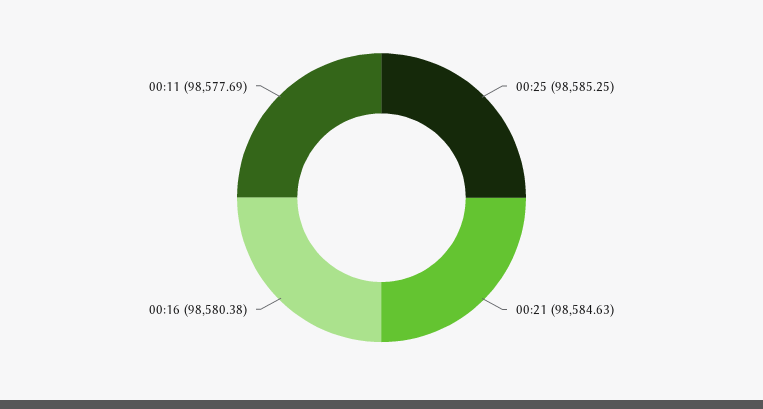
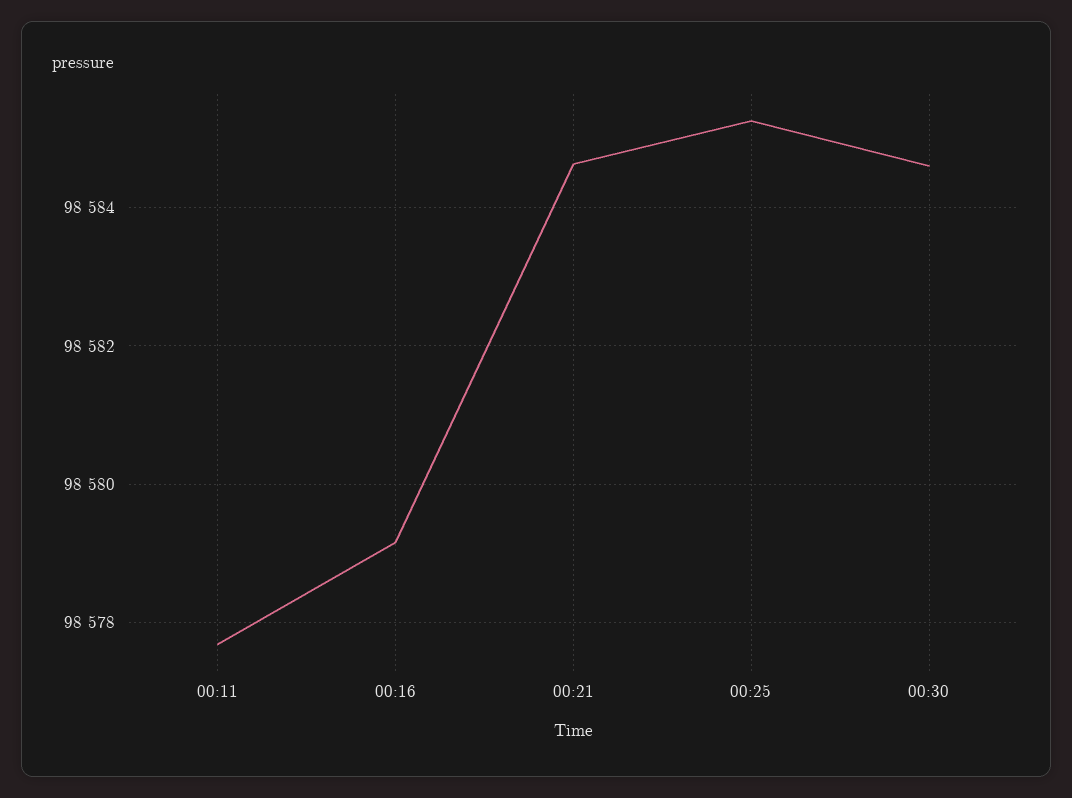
00:16: 98580.38 -> 98579.2
00:30: none -> 98584.6

